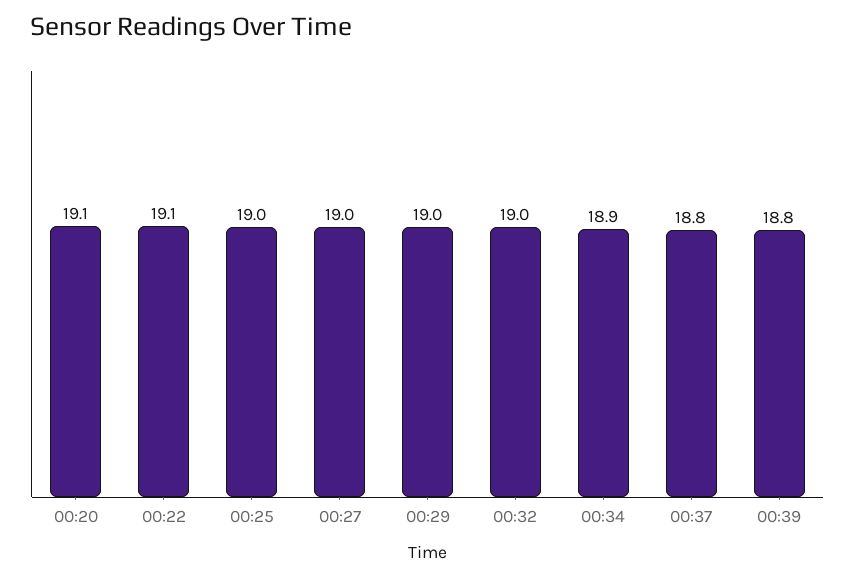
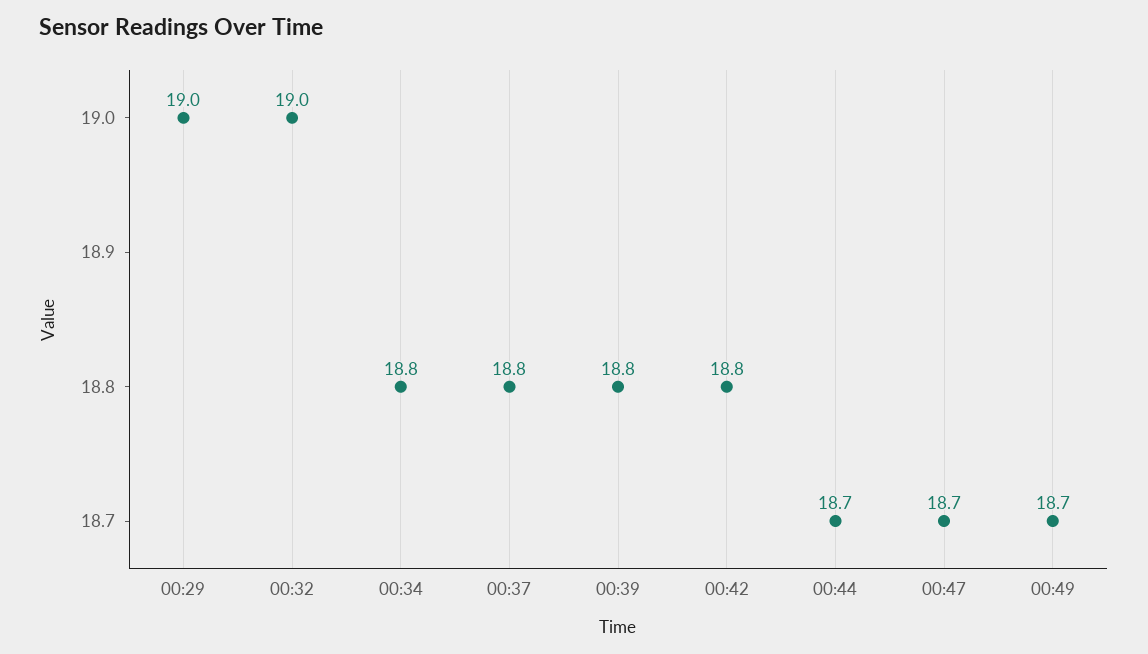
00:20: 19.1 -> none
00:22: 19.1 -> none
00:25: 19 -> none
00:27: 19 -> none
00:34: 18.9 -> 18.8
00:42: none -> 18.8
00:44: none -> 18.7
00:47: none -> 18.7
00:49: none -> 18.7

